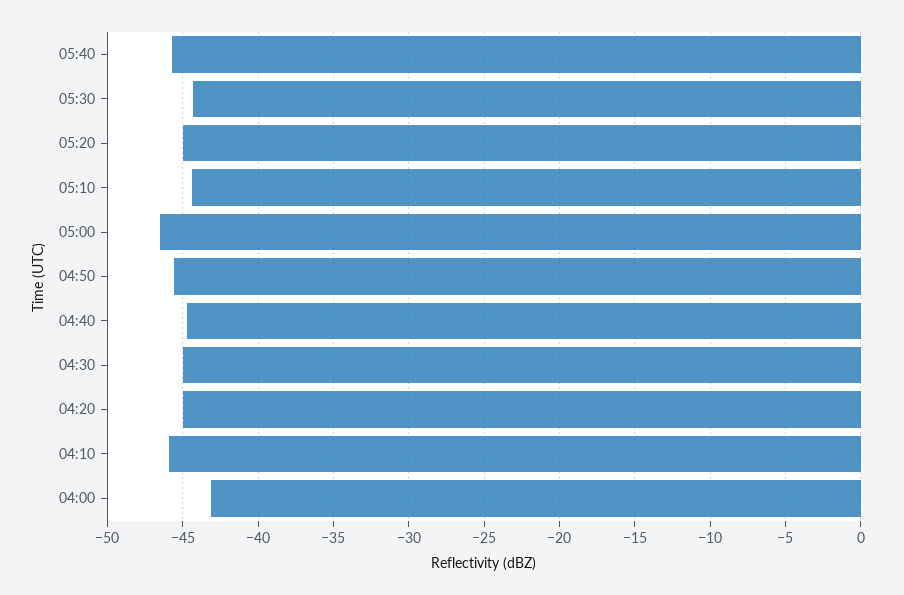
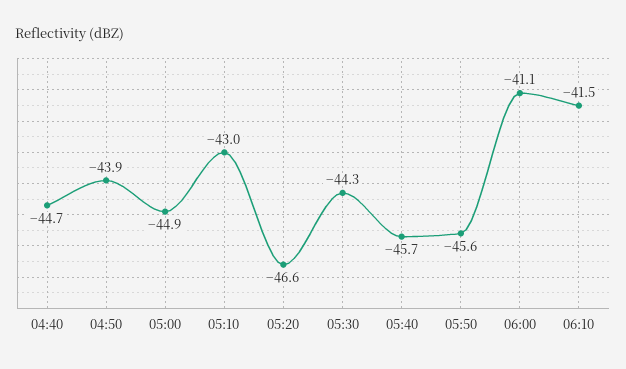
05:20: -45 -> -46.6
05:10: -44.5 -> -43
05:00: -46.5 -> -44.9
04:50: -45.5 -> -43.9
04:30: -45 -> none
04:20: -45 -> none
04:10: -46 -> none
04:00: -43 -> none
05:50: none -> -45.6
06:00: none -> -41.1
06:10: none -> -41.5

